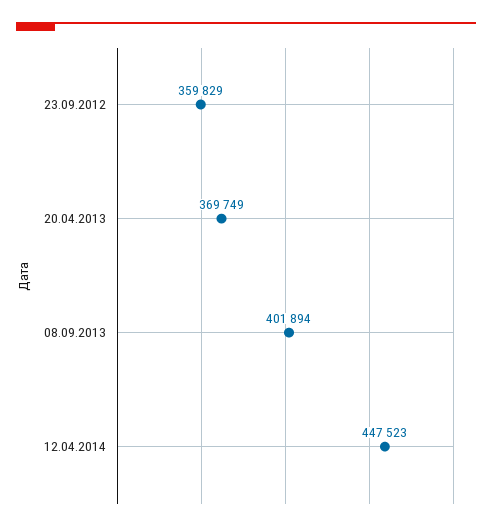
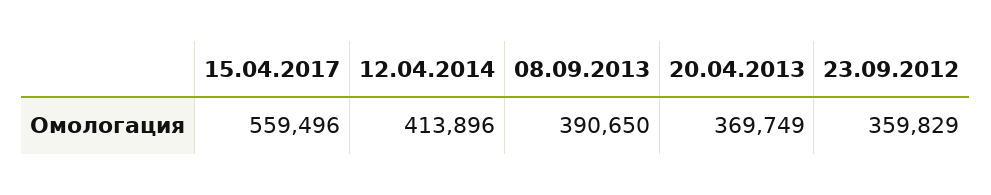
08.09.2013: 401894 -> 390650
12.04.2014: 447523 -> 413896
15.04.2017: none -> 559496

